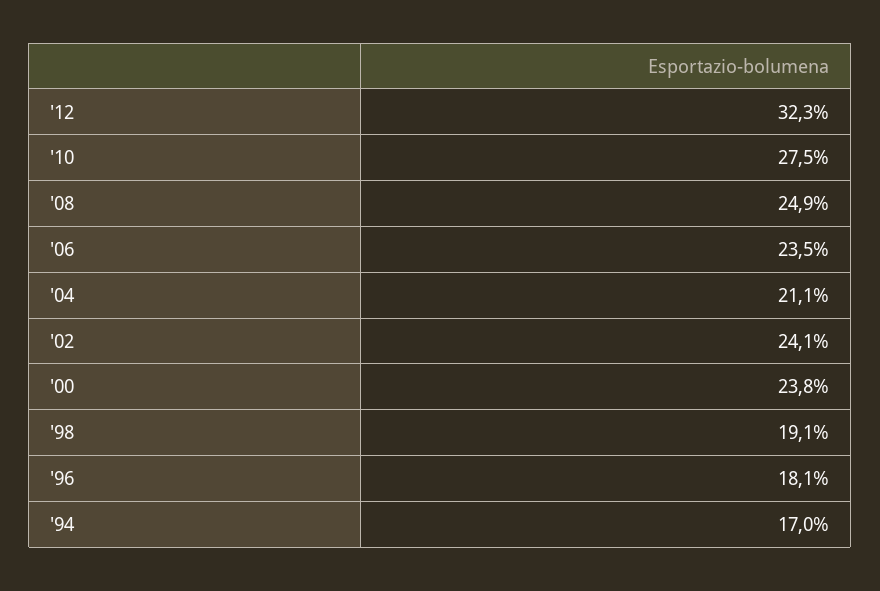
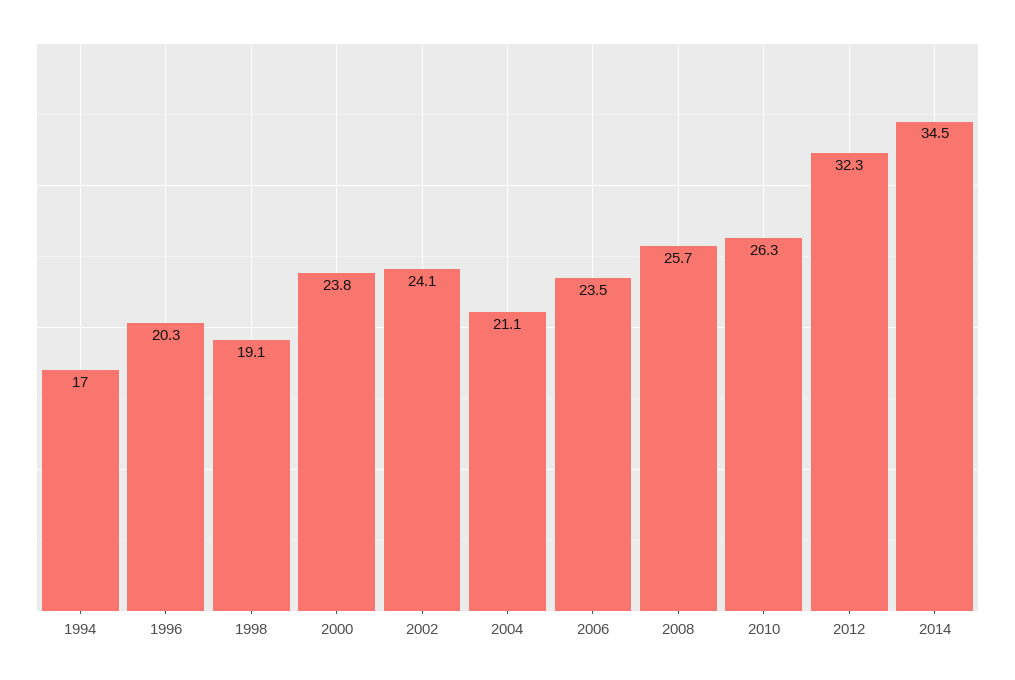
'10: 27.5 -> 26.3
'08: 24.9 -> 25.7
'96: 18.1 -> 20.3
2014: none -> 34.5

